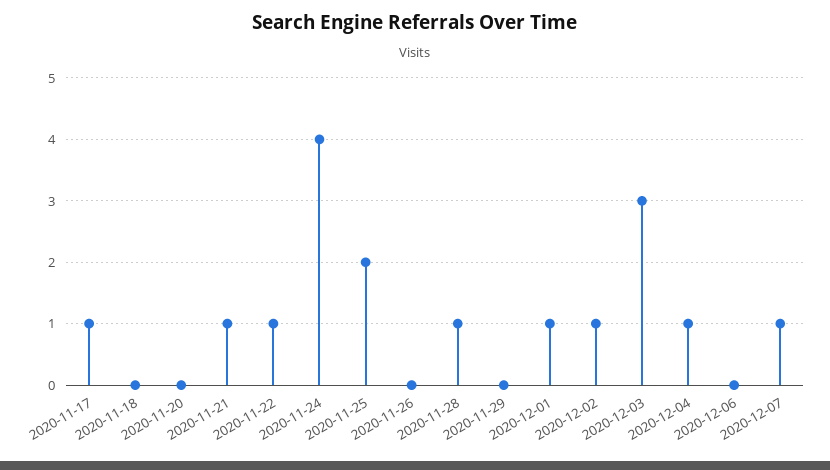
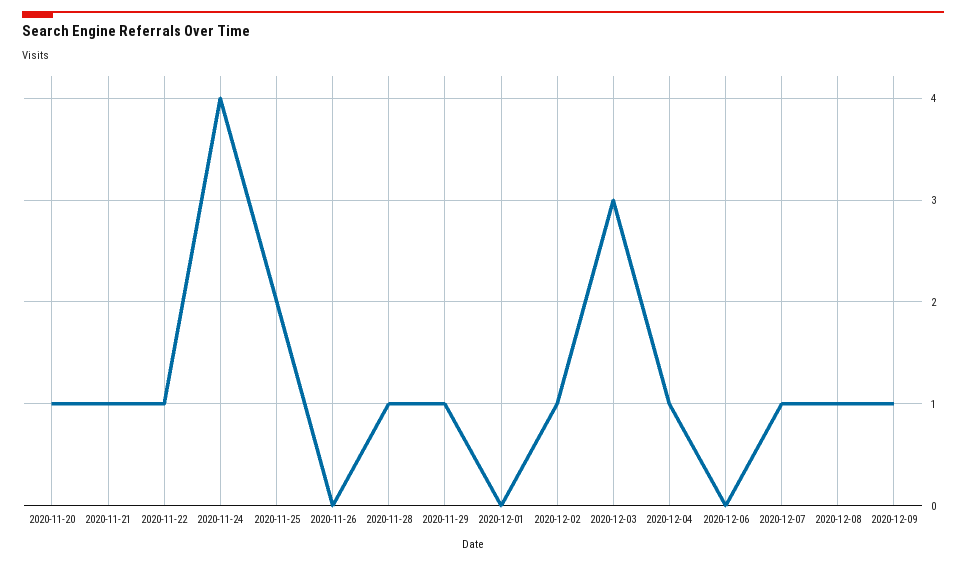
2020-11-17: 1 -> none
2020-11-18: 0 -> none
2020-11-20: 0 -> 1
2020-11-29: 0 -> 1
2020-12-01: 1 -> 0
2020-12-08: none -> 1
2020-12-09: none -> 1

